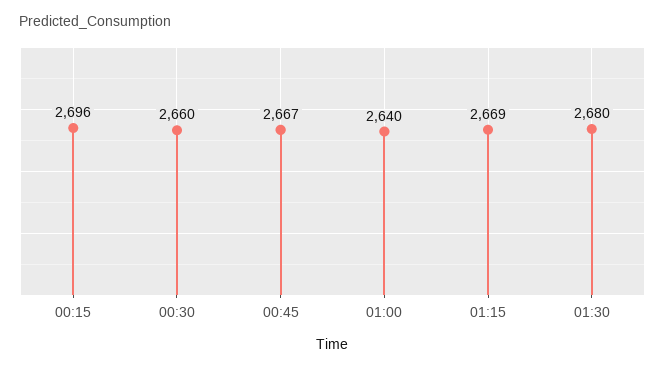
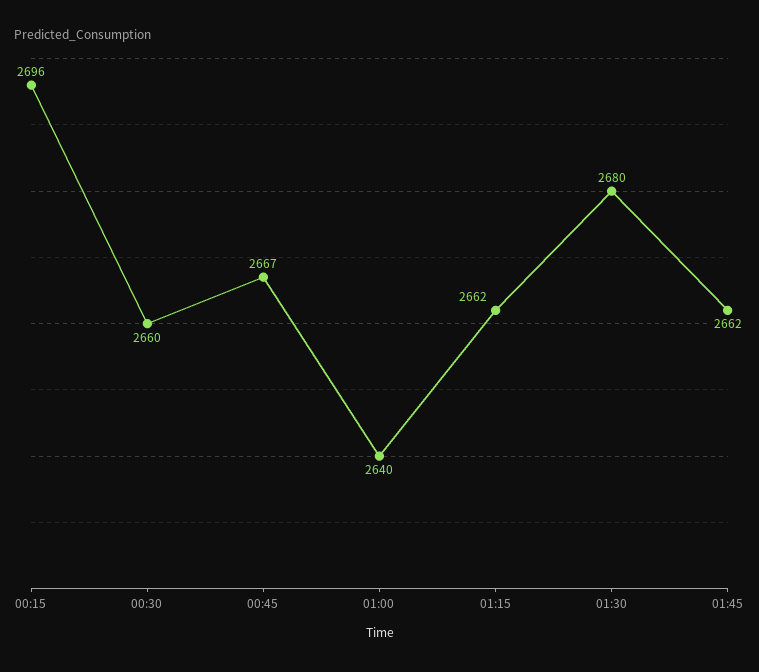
01:15: 2669 -> 2662
01:45: none -> 2662

